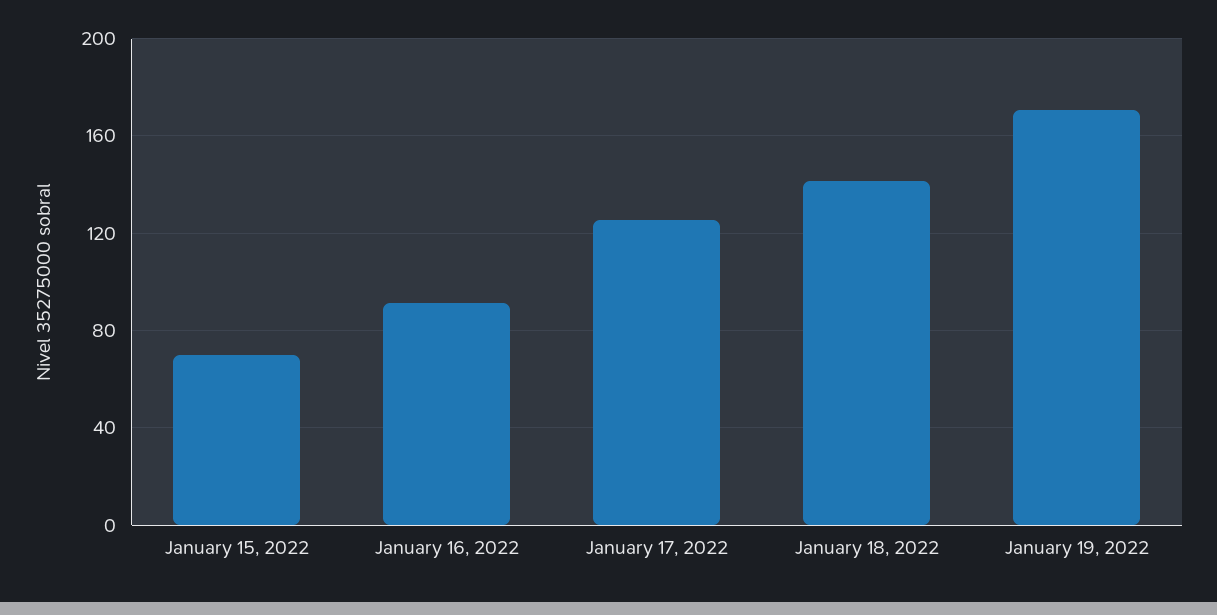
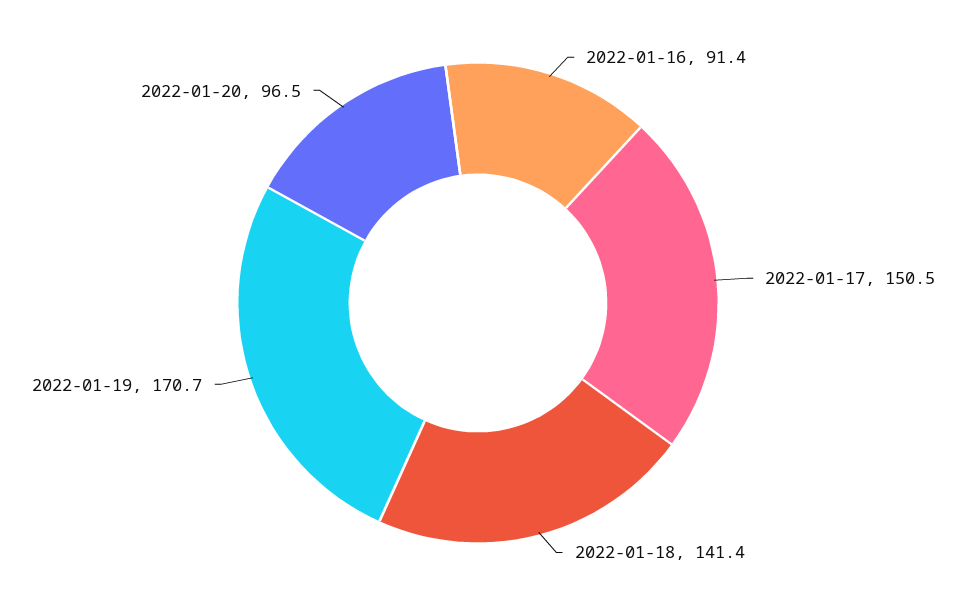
January 15, 2022: 70 -> none
January 17, 2022: 125 -> 150.5
2022-01-20: none -> 96.5

